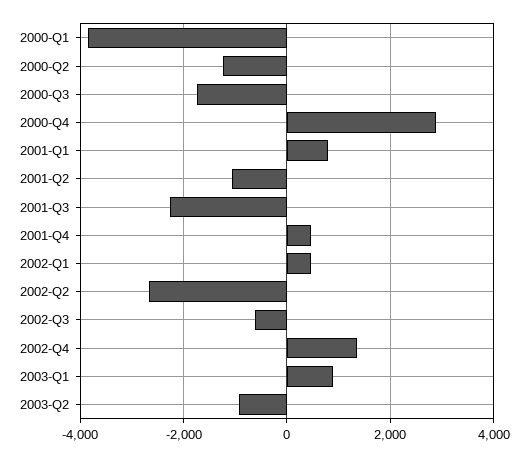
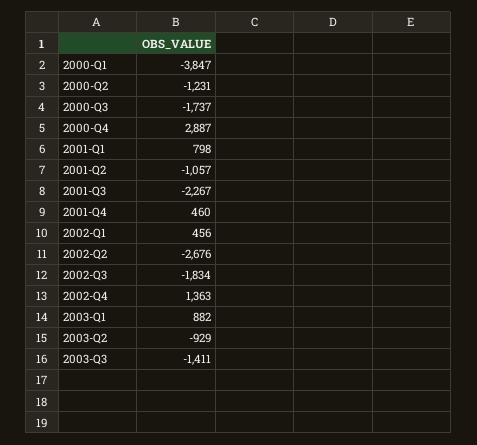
2002-Q3: -600 -> -1834
2003-Q3: none -> -1411

